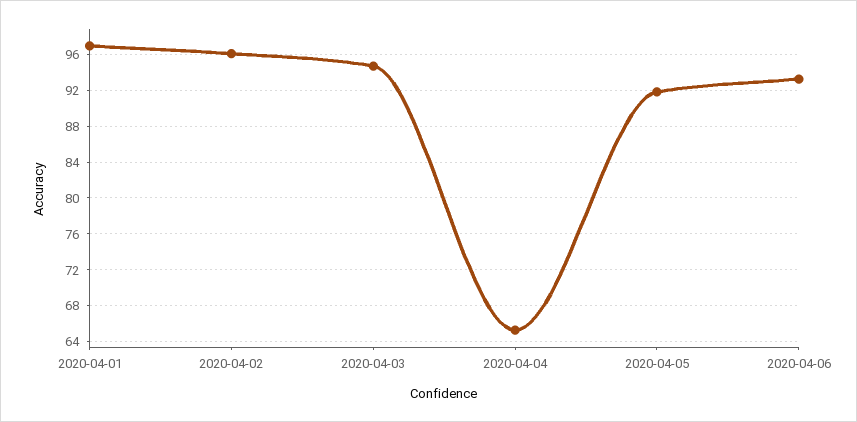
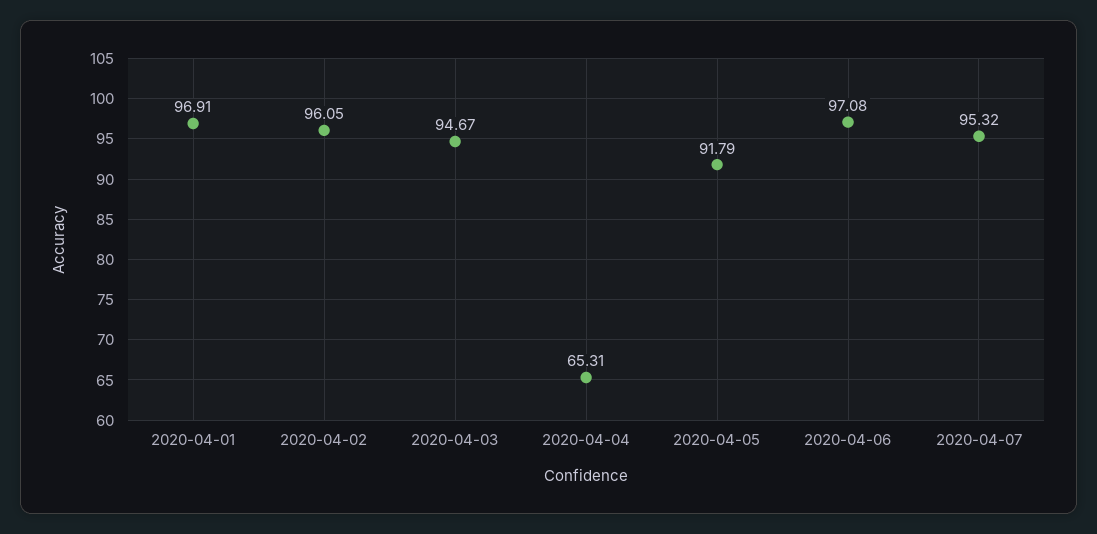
2020-04-06: 93 -> 97.08
2020-04-07: none -> 95.32

